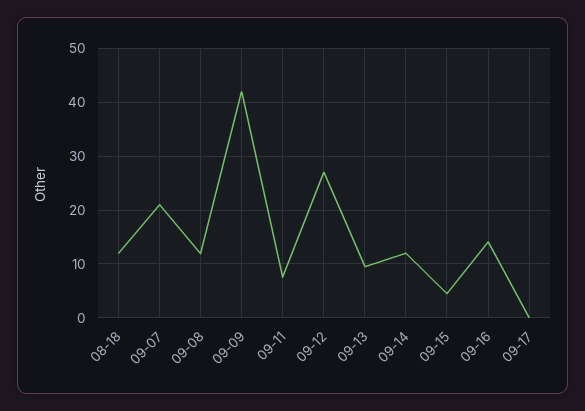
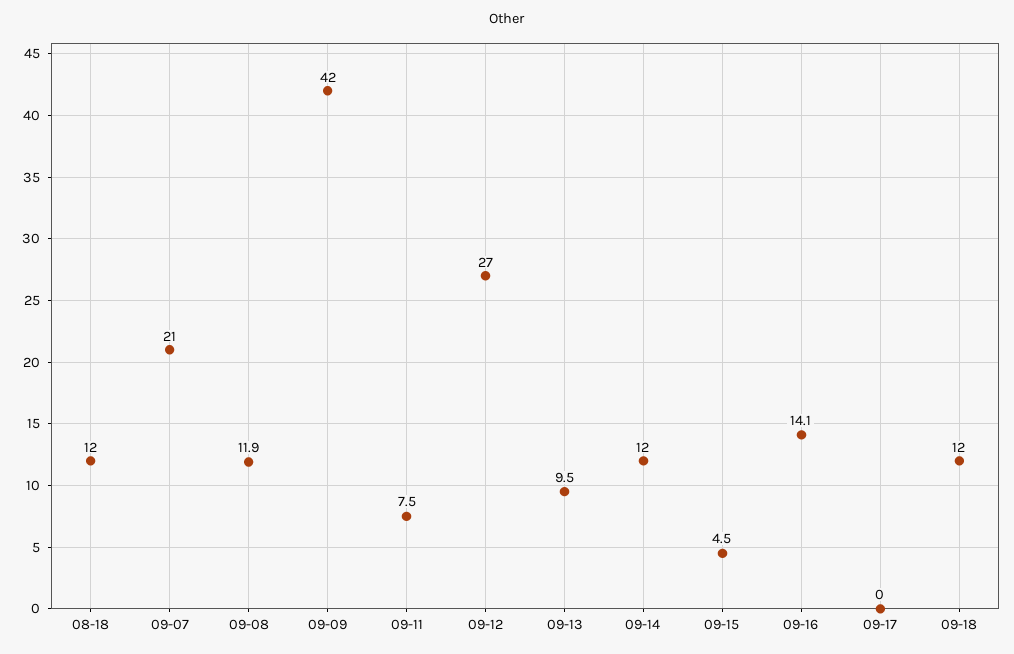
09-18: none -> 12

